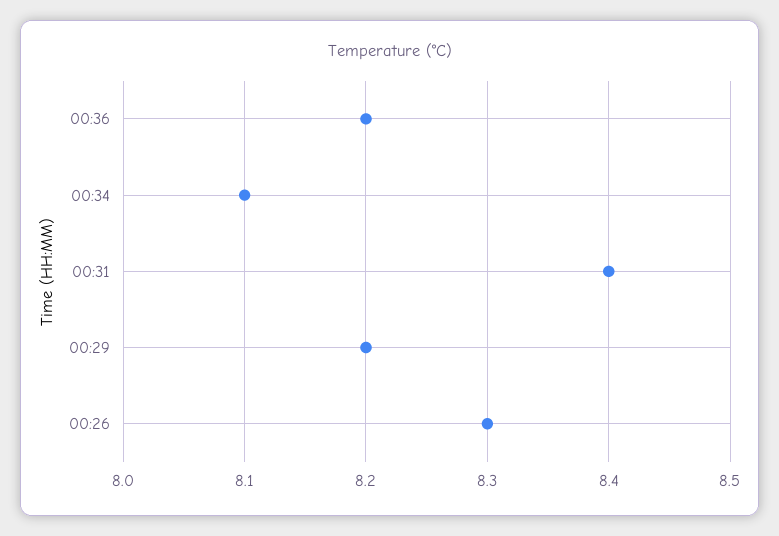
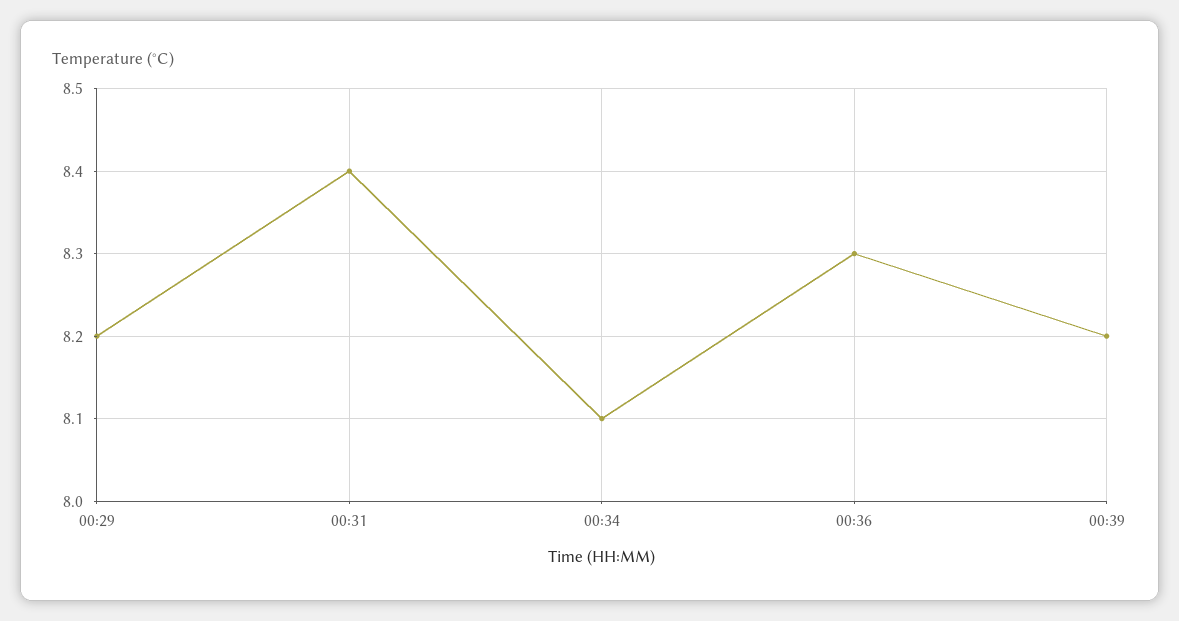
00:36: 8.2 -> 8.3
00:26: 8.3 -> none
00:39: none -> 8.2

